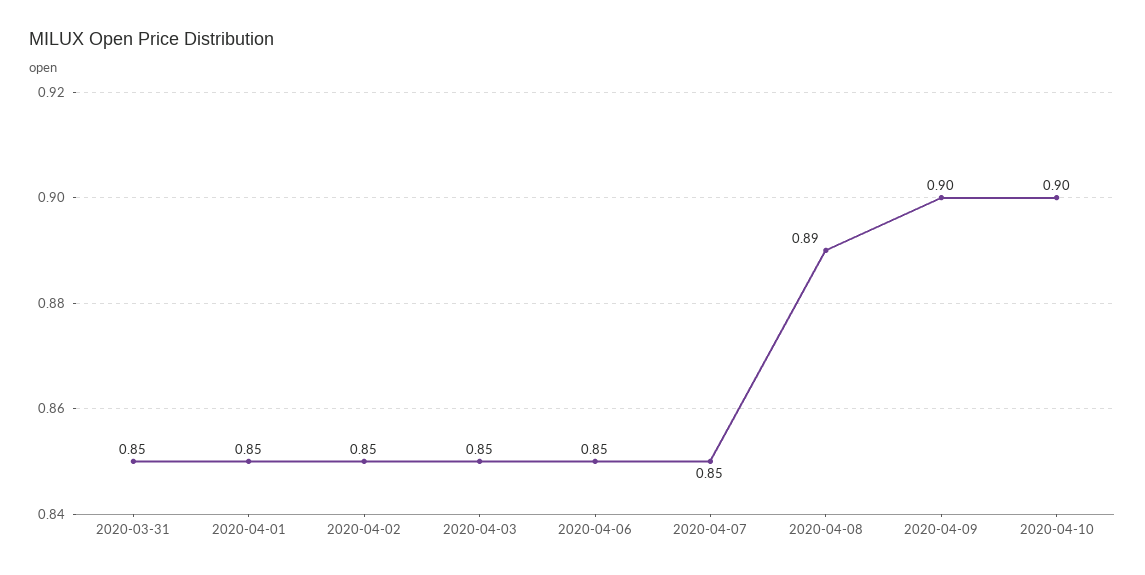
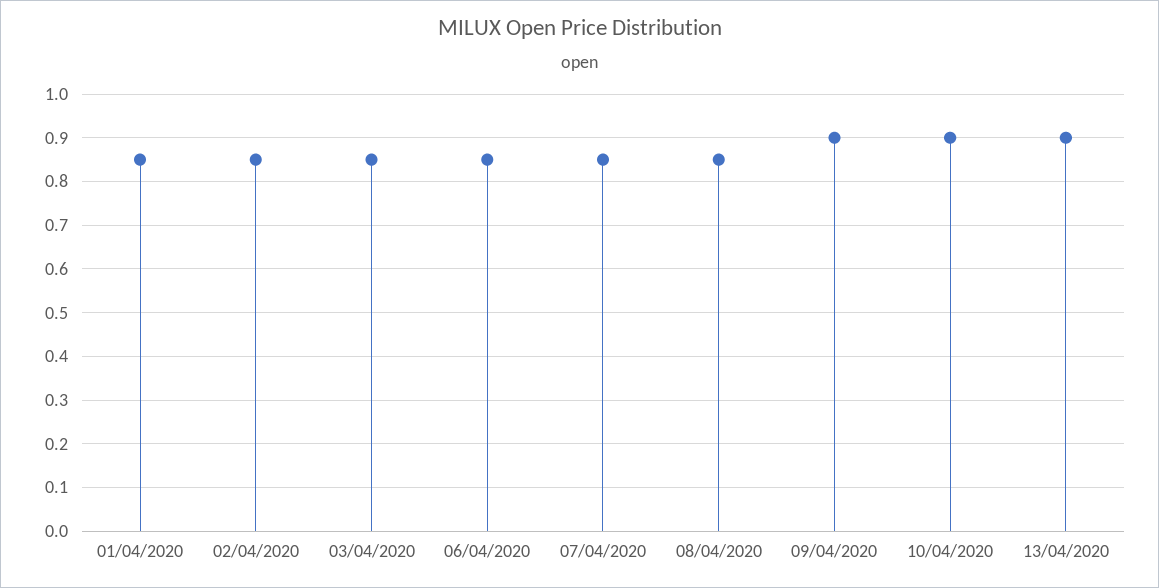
2020-03-31: 0.85 -> none
2020-04-08: 0.89 -> 0.85
13/04/2020: none -> 0.9

